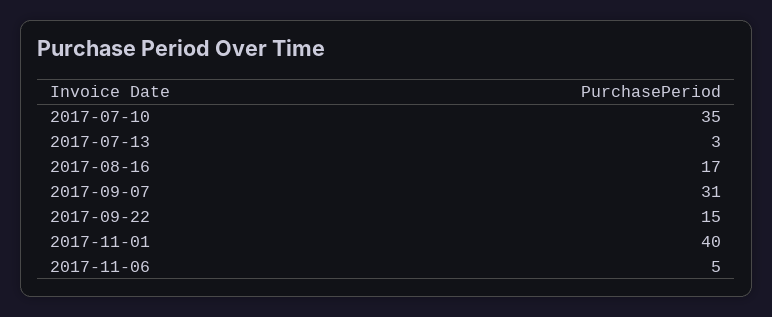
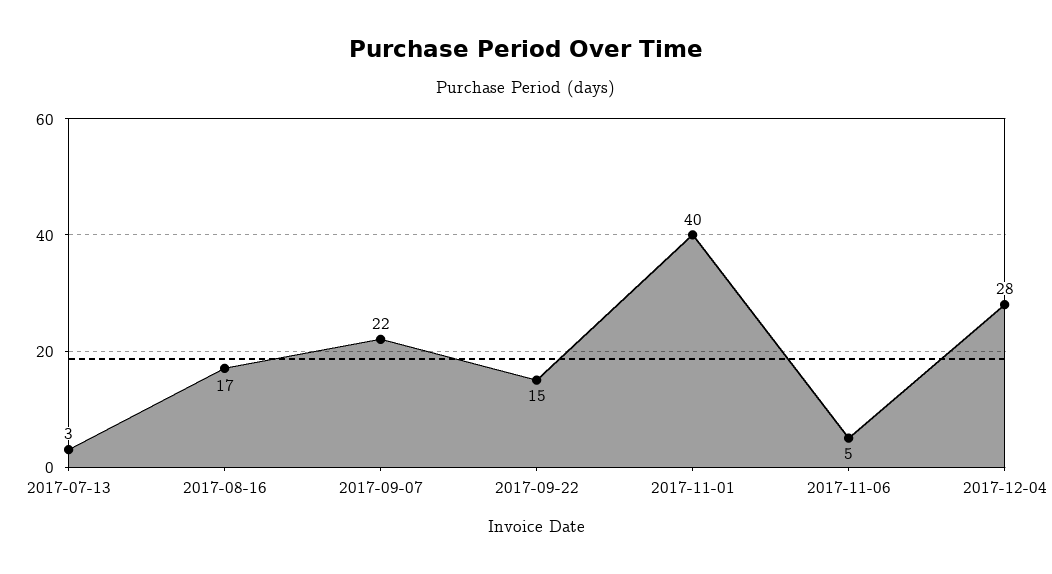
2017-07-10: 35 -> none
2017-09-07: 31 -> 22
2017-12-04: none -> 28

